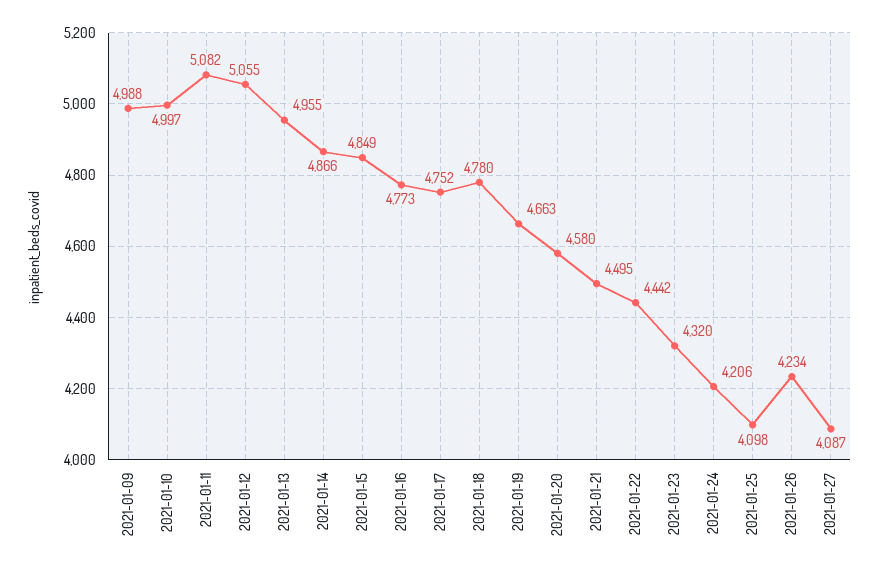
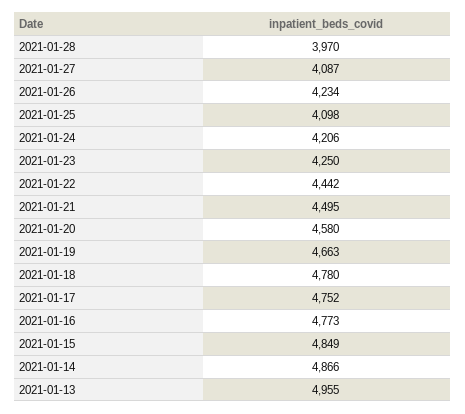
2021-01-09: 4988 -> none
2021-01-10: 4997 -> none
2021-01-11: 5082 -> none
2021-01-12: 5055 -> none
2021-01-23: 4320 -> 4250
2021-01-28: none -> 3970

